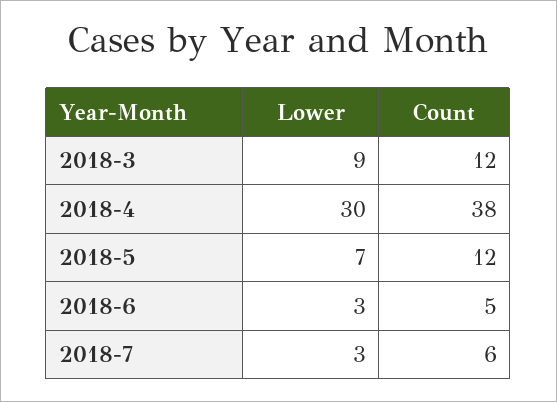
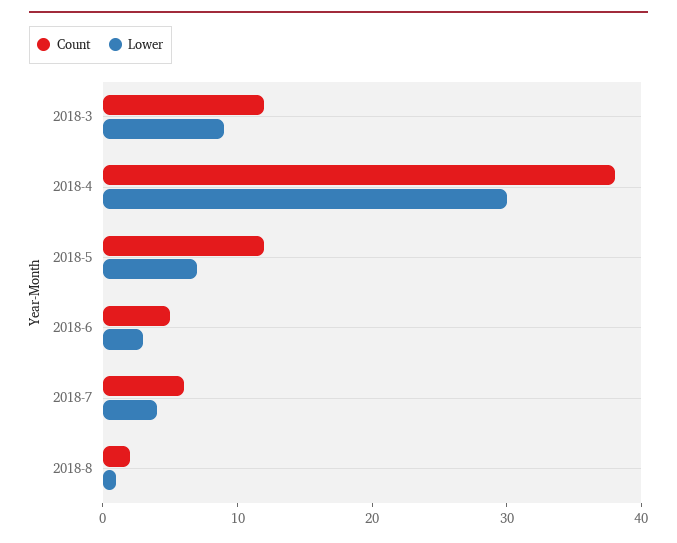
Lower, 2018-7: 3 -> 4
Count, 2018-8: none -> 2
Lower, 2018-8: none -> 1

